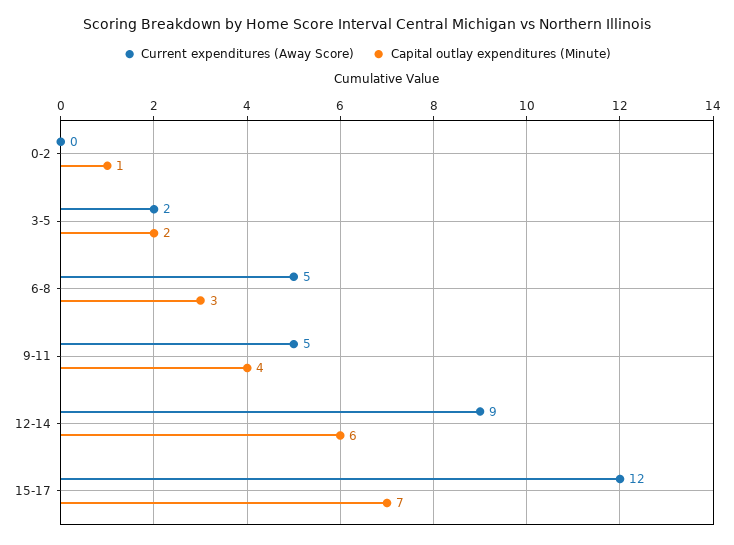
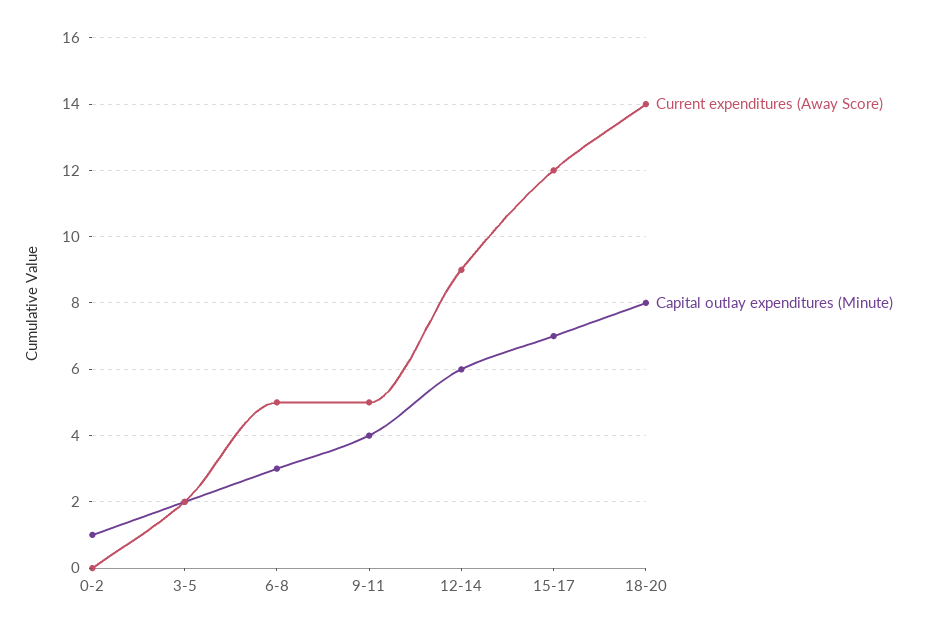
Current expenditures (Away Score), 18-20: none -> 14
Capital outlay expenditures (Minute), 18-20: none -> 8

